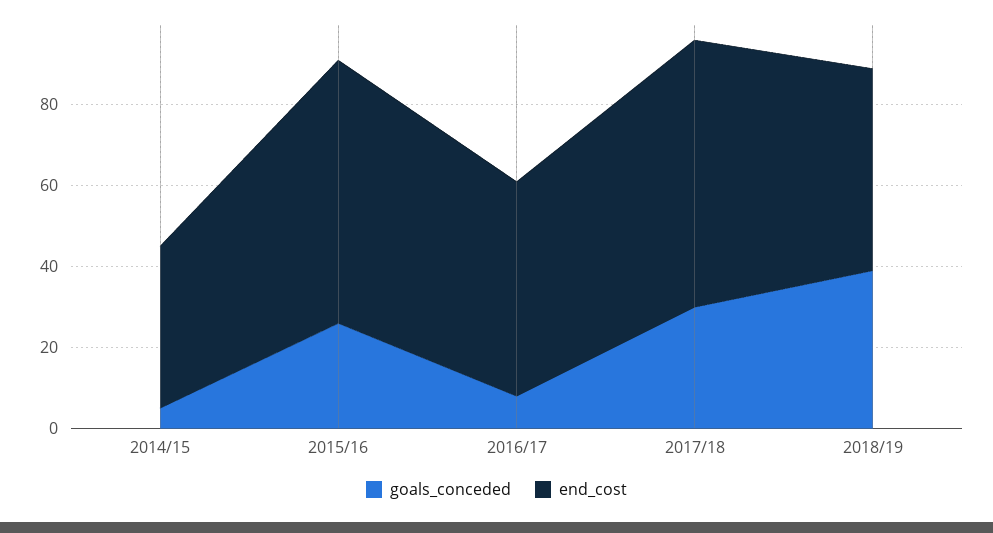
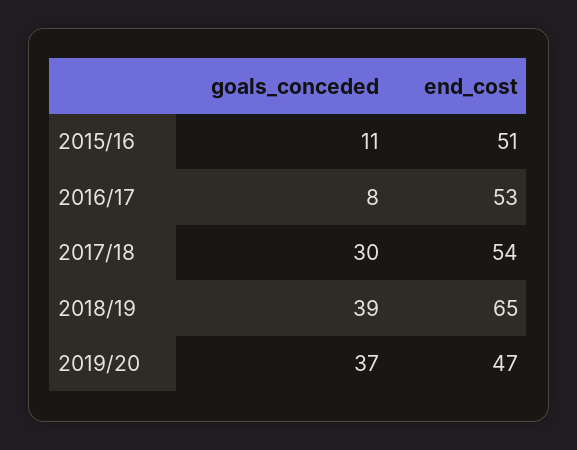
goals_conceded, 2014/15: 5 -> none
end_cost, 2014/15: 40 -> none
goals_conceded, 2015/16: 25 -> 11
end_cost, 2015/16: 65 -> 51
end_cost, 2017/18: 65 -> 54
end_cost, 2018/19: 50 -> 65
goals_conceded, 2019/20: none -> 37
end_cost, 2019/20: none -> 47

